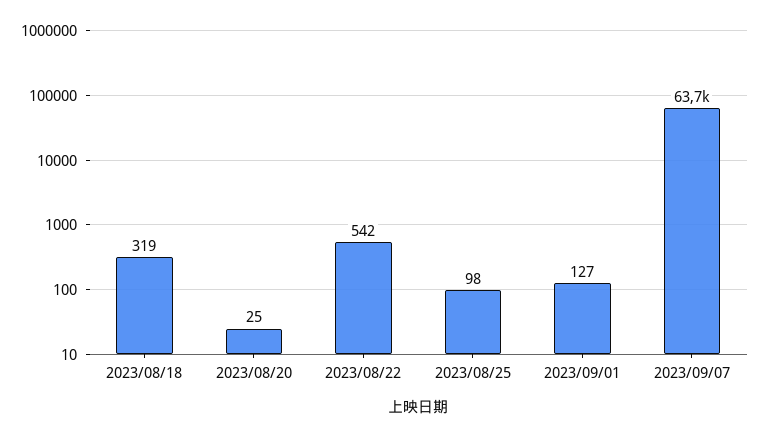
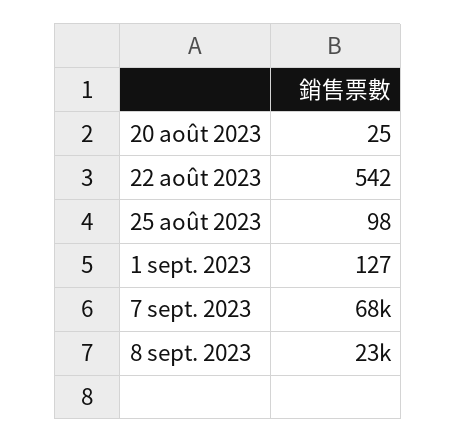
2023/08/18: 319 -> none
2023/09/07: 63700 -> 68000
8 sept. 2023: none -> 23000

